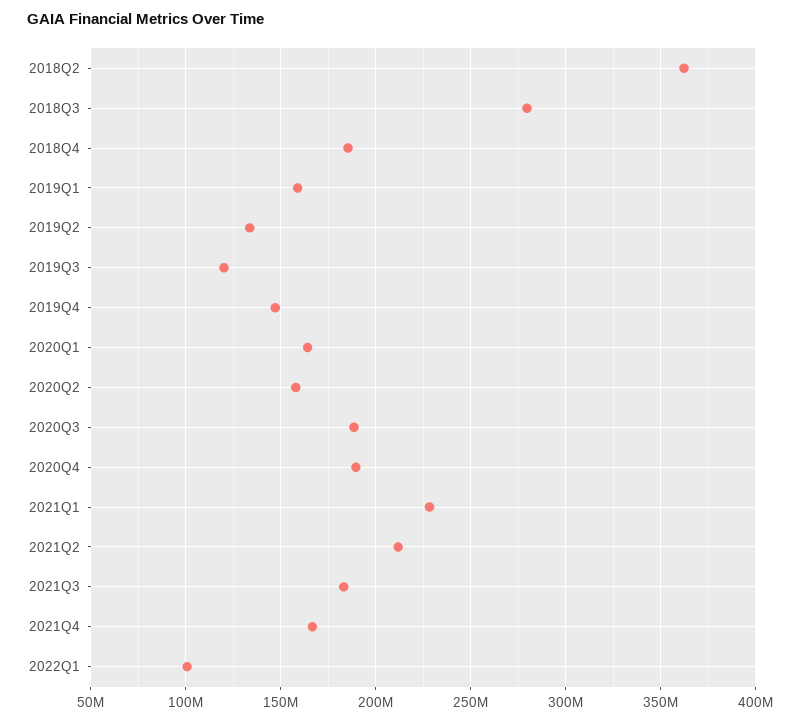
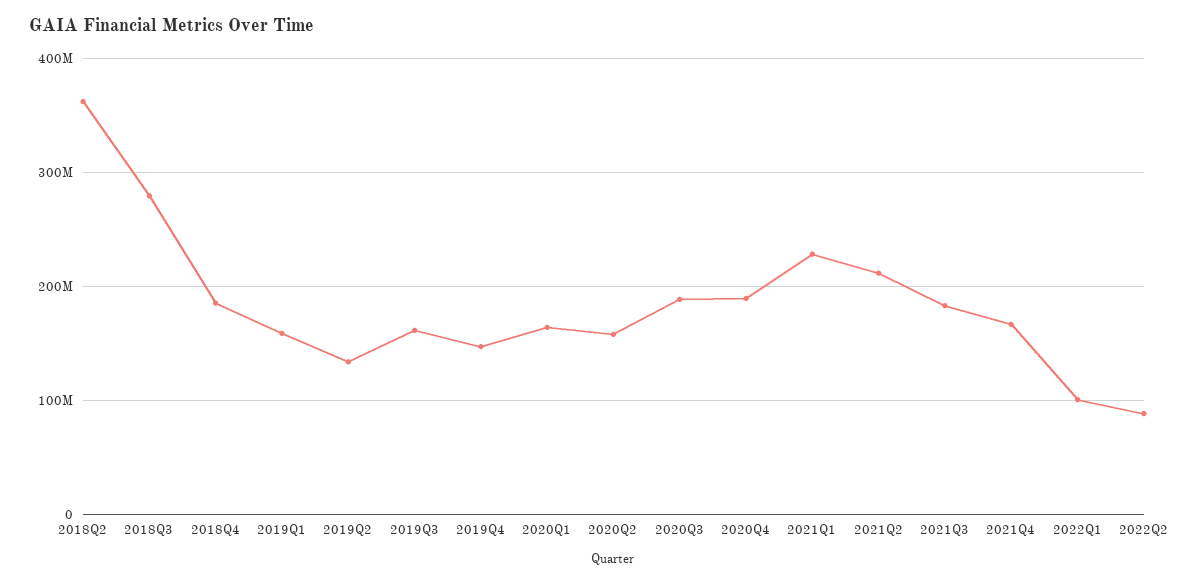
2019Q3: 120000000 -> 160000000
2022Q2: none -> 90000000

